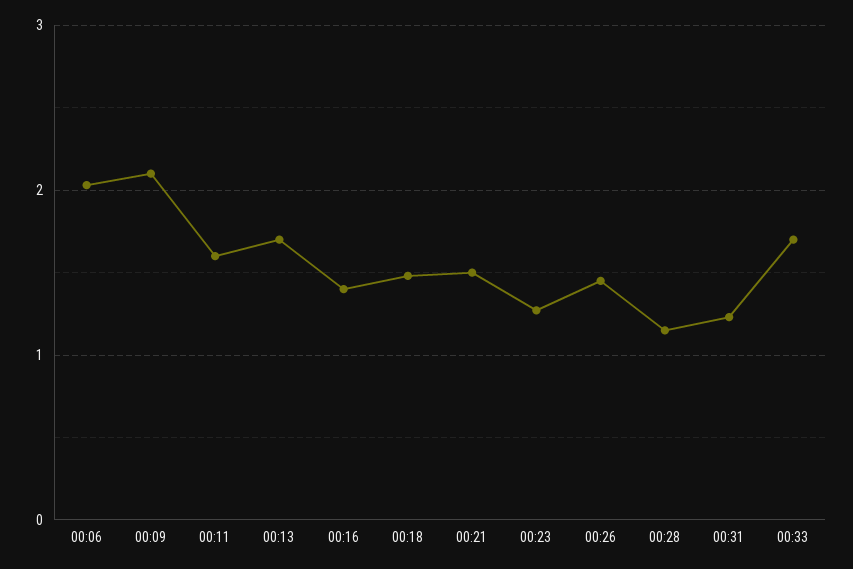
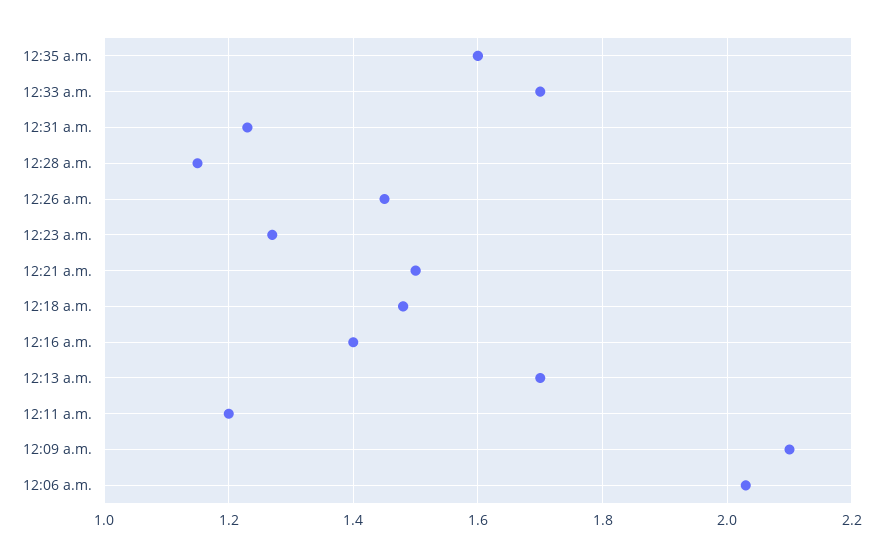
00:11: 1.6 -> 1.2
12:35 a.m.: none -> 1.6

